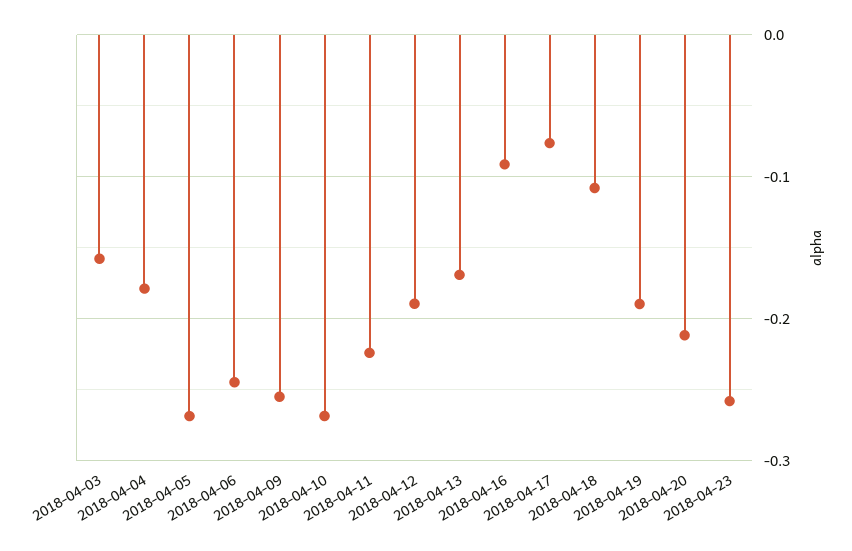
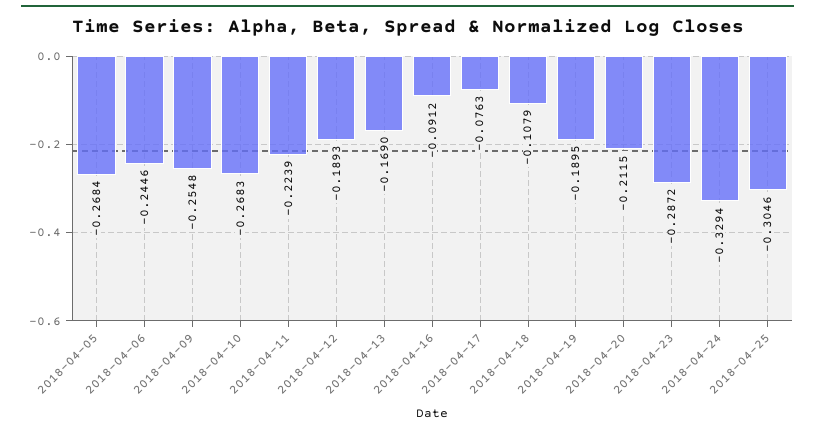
2018-04-03: -0.16 -> none
2018-04-04: -0.18 -> none
2018-04-23: -0.26 -> -0.2872
2018-04-24: none -> -0.3294
2018-04-25: none -> -0.3046

